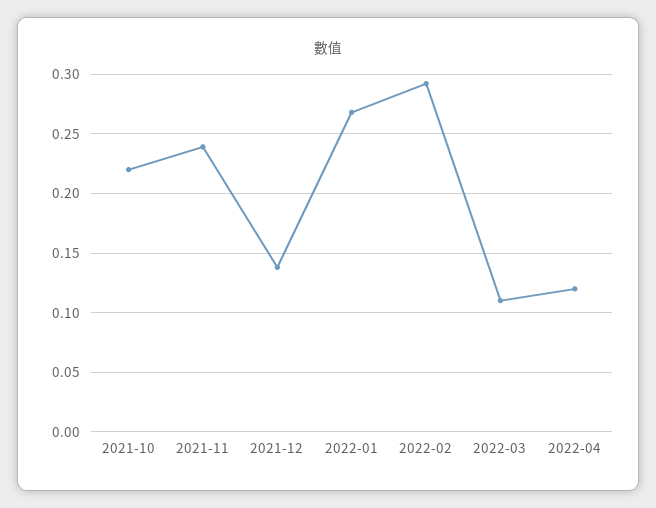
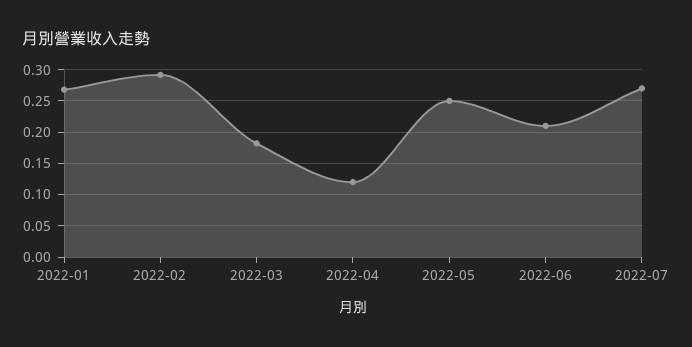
2021-10: 0.22 -> none
2021-11: 0.24 -> none
2021-12: 0.14 -> none
2022-03: 0.11 -> 0.18
2022-05: none -> 0.25
2022-06: none -> 0.21
2022-07: none -> 0.27

